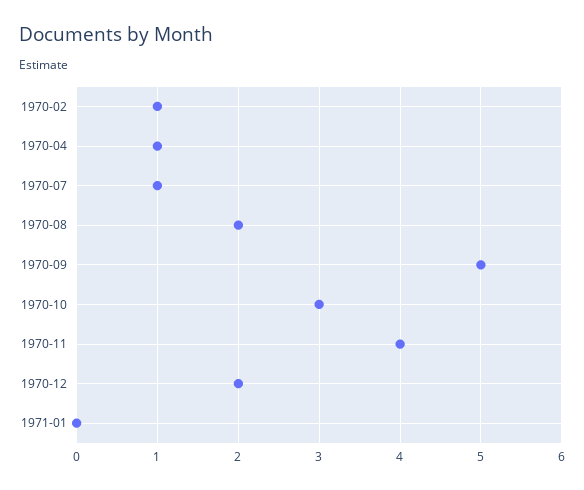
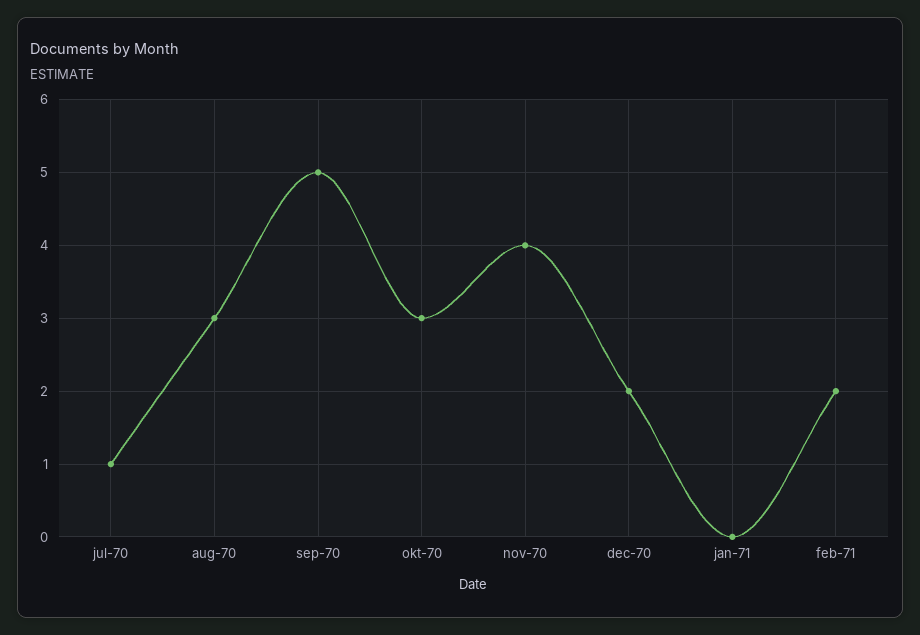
1970-02: 1 -> none
1970-04: 1 -> none
1970-08: 2 -> 3
feb-71: none -> 2

